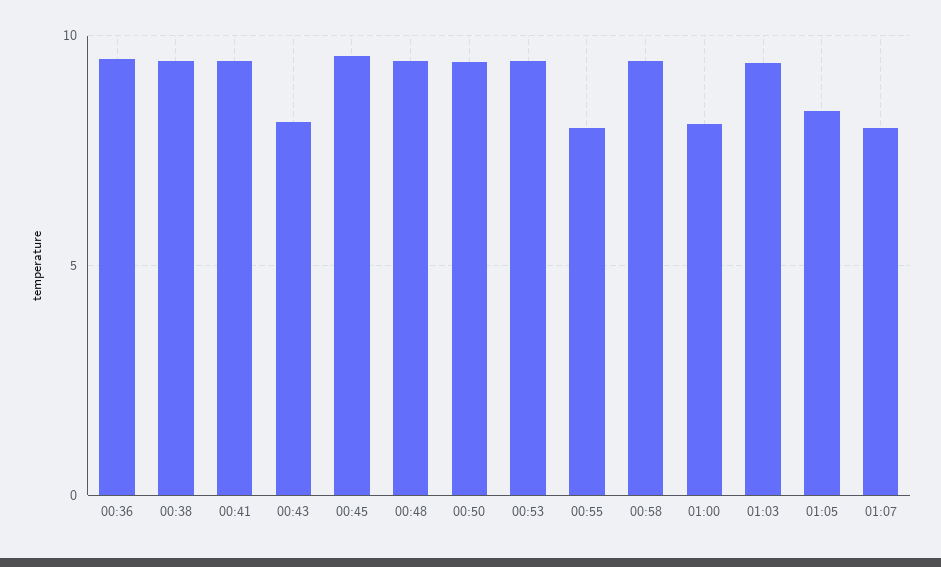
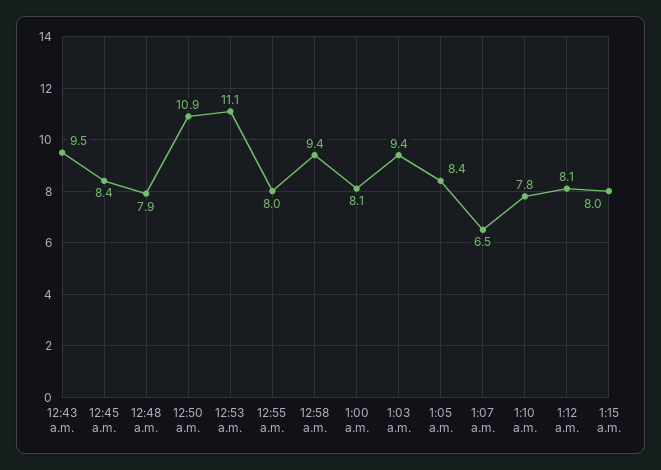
00:36: 9.5 -> none
00:38: 9.5 -> none
00:41: 9.5 -> none
00:43: 8 -> 9.5
00:45: 9.5 -> 8.4
00:48: 9.5 -> 7.9
00:50: 9.5 -> 10.9
00:53: 9.5 -> 11.1
01:07: 8 -> 6.5
1:10 a.m.: none -> 7.8
1:12 a.m.: none -> 8.1
1:15 a.m.: none -> 8

